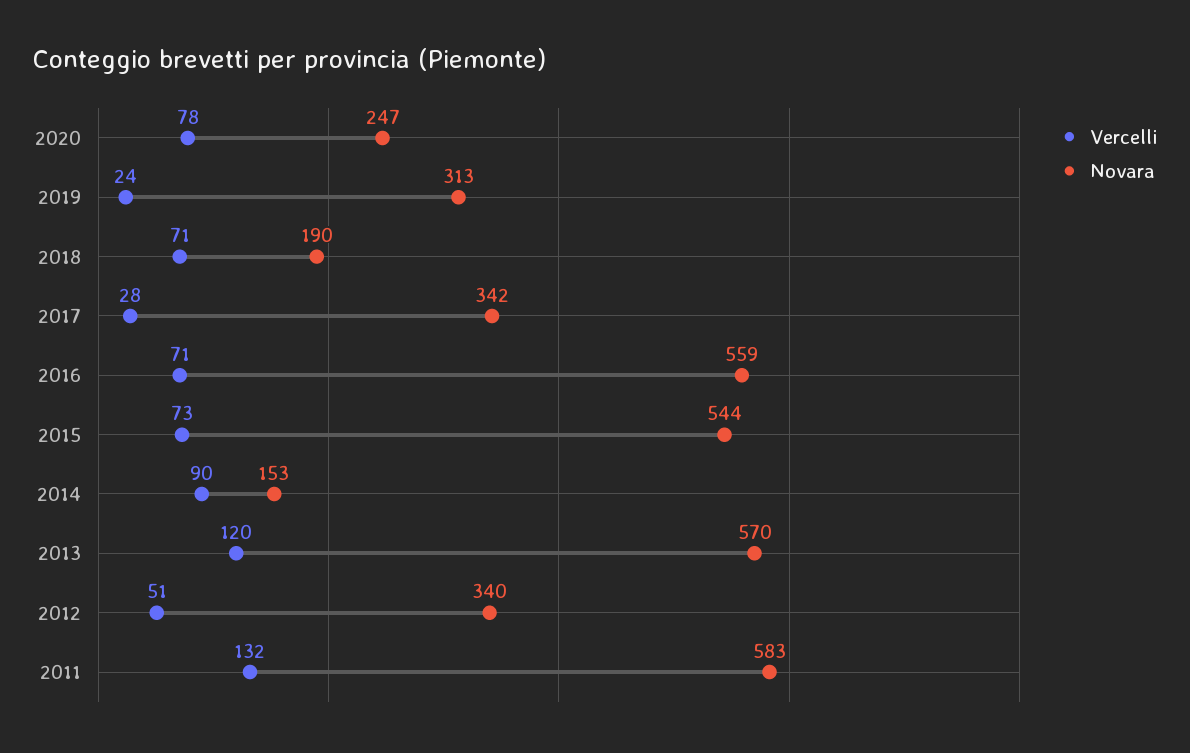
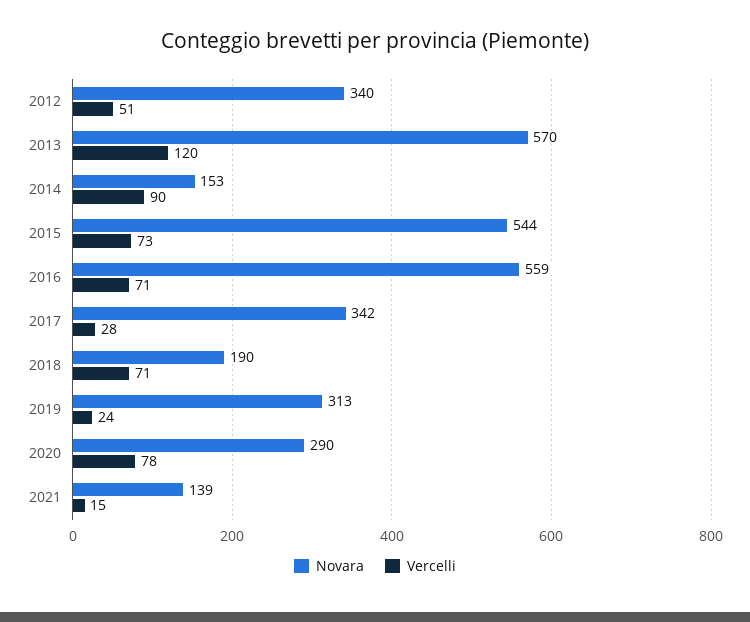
Novara, 2020: 247 -> 290
Vercelli, 2011: 132 -> none
Novara, 2011: 583 -> none
Novara, 2021: none -> 139
Vercelli, 2021: none -> 15

